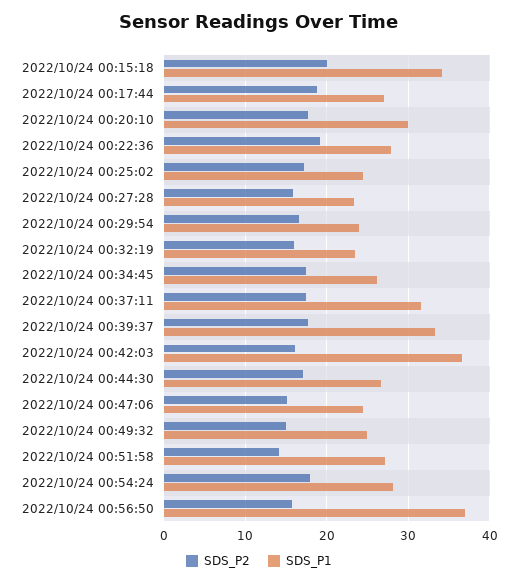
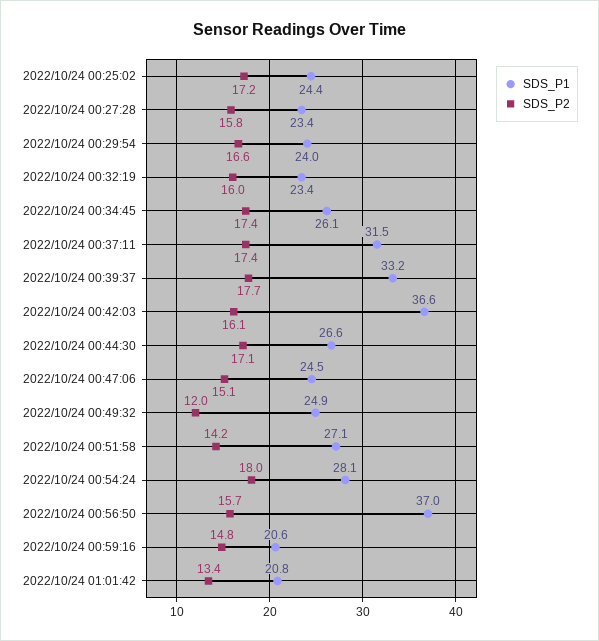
SDS_P2, 2022/10/24 00:15:18: 20 -> none
SDS_P1, 2022/10/24 00:15:18: 34 -> none
SDS_P2, 2022/10/24 00:17:44: 19 -> none
SDS_P1, 2022/10/24 00:17:44: 27 -> none
SDS_P2, 2022/10/24 00:20:10: 18 -> none
SDS_P1, 2022/10/24 00:20:10: 30 -> none
SDS_P2, 2022/10/24 00:22:36: 19 -> none
SDS_P1, 2022/10/24 00:22:36: 28 -> none
SDS_P2, 2022/10/24 00:49:32: 15 -> 12
SDS_P1, 2022/10/24 00:59:16: none -> 20.6
SDS_P2, 2022/10/24 00:59:16: none -> 14.8
SDS_P1, 2022/10/24 01:01:42: none -> 20.8
SDS_P2, 2022/10/24 01:01:42: none -> 13.4

